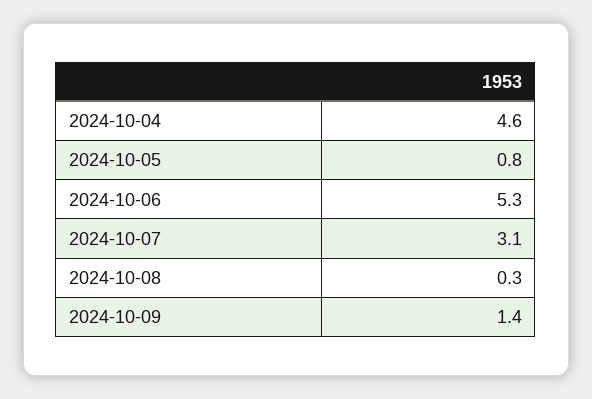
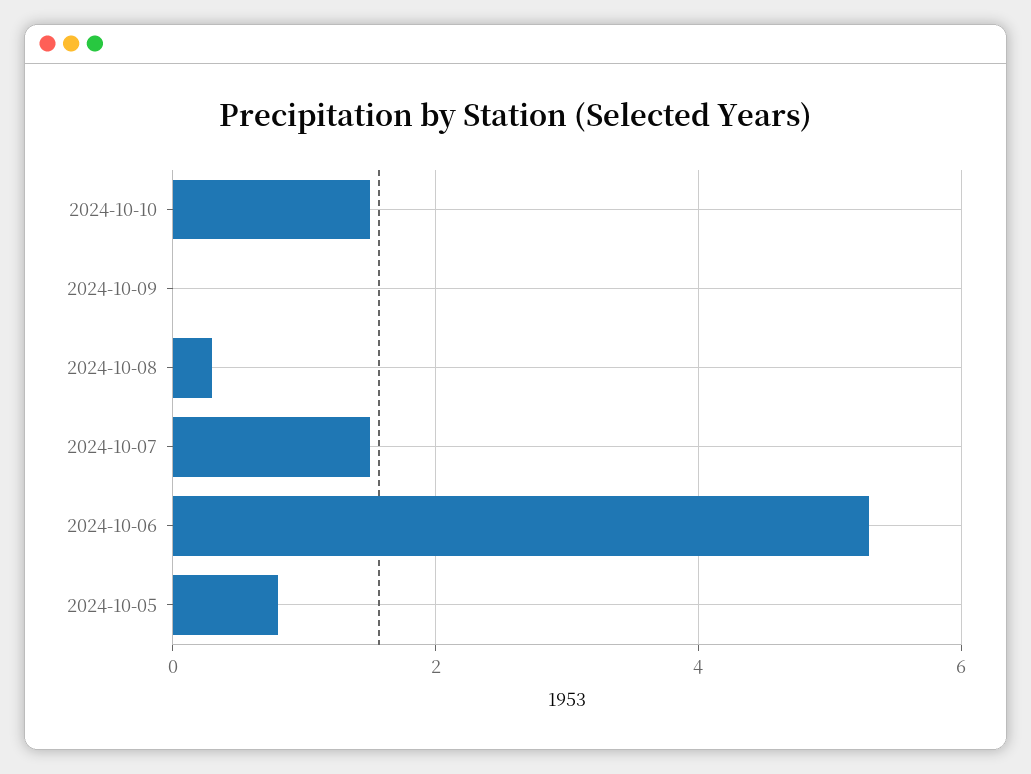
2024-10-04: 4.6 -> none
2024-10-07: 3.1 -> 1.5
2024-10-09: 1.4 -> 0
2024-10-10: none -> 1.5

